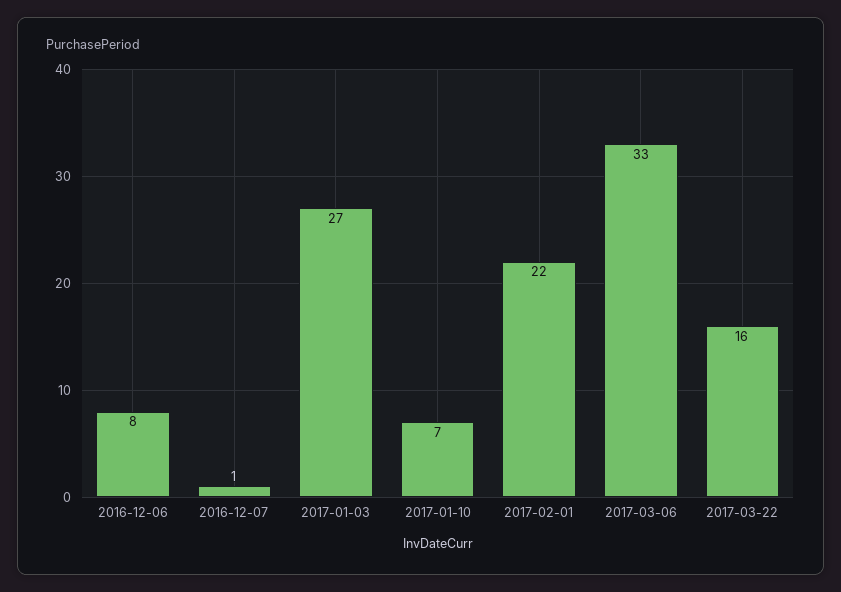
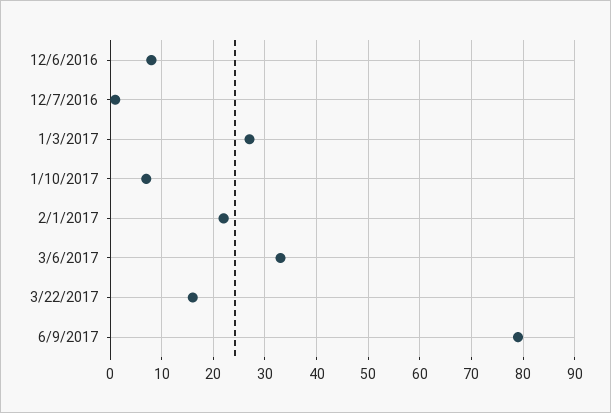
6/9/2017: none -> 80

